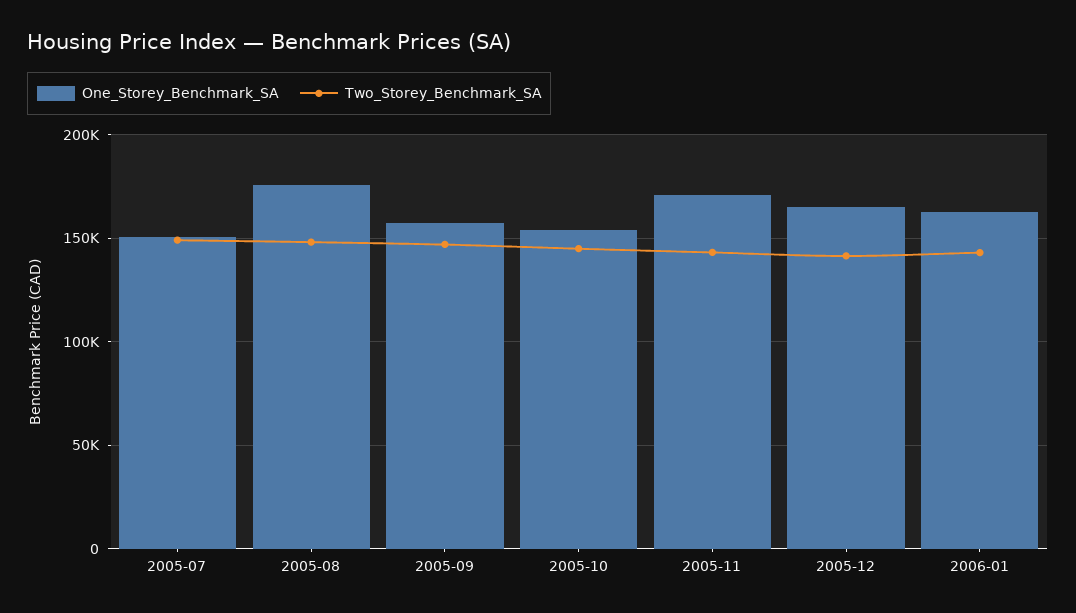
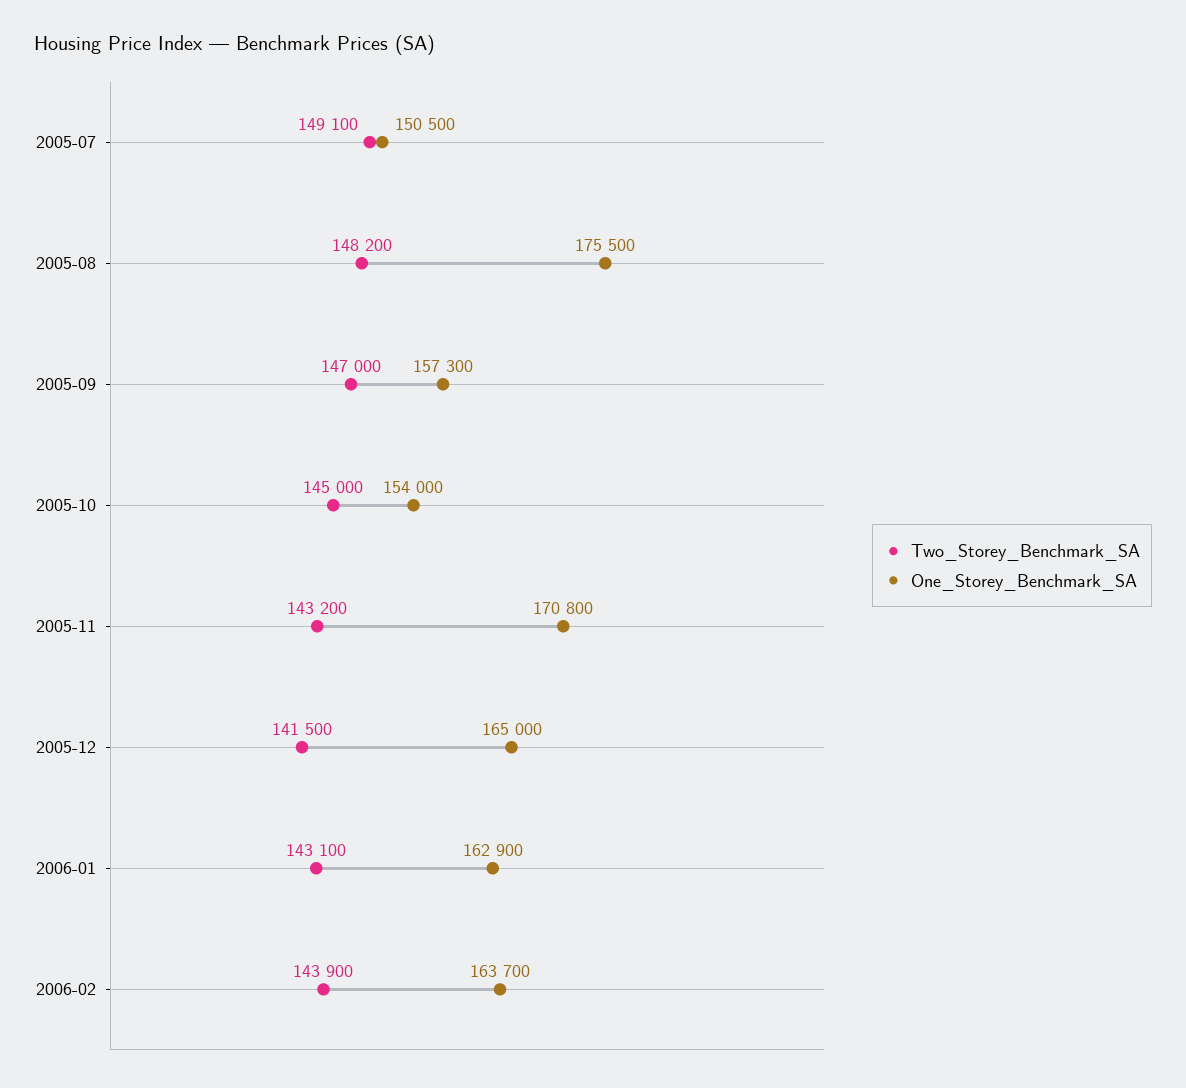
Two_Storey_Benchmark_SA, 2006-02: none -> 143900
One_Storey_Benchmark_SA, 2006-02: none -> 163700

